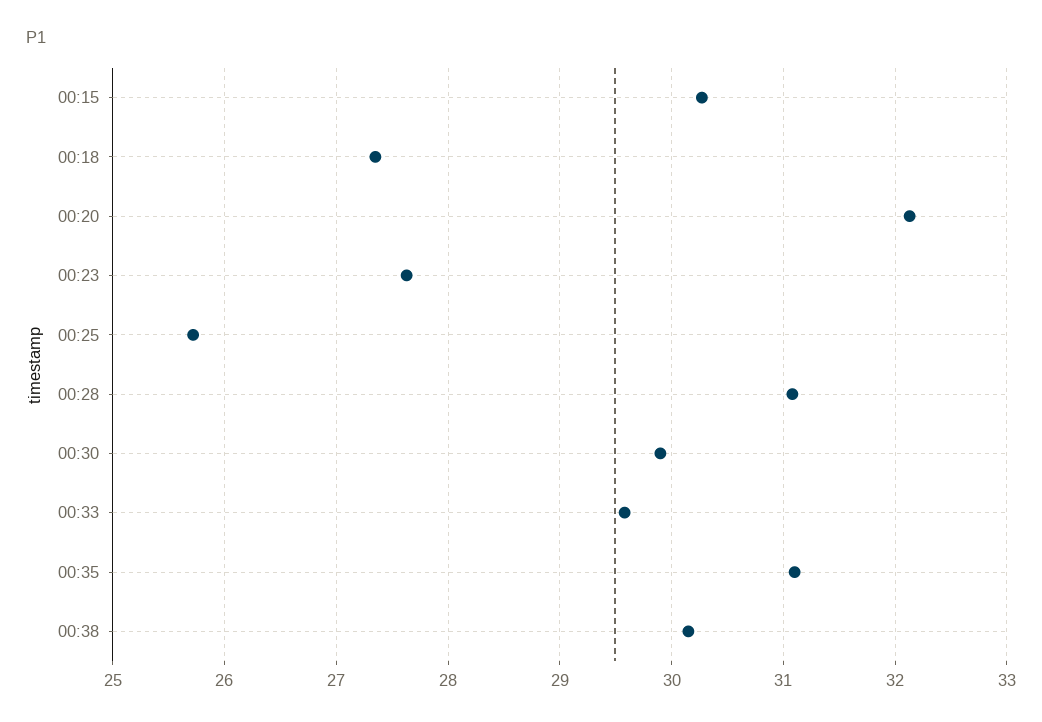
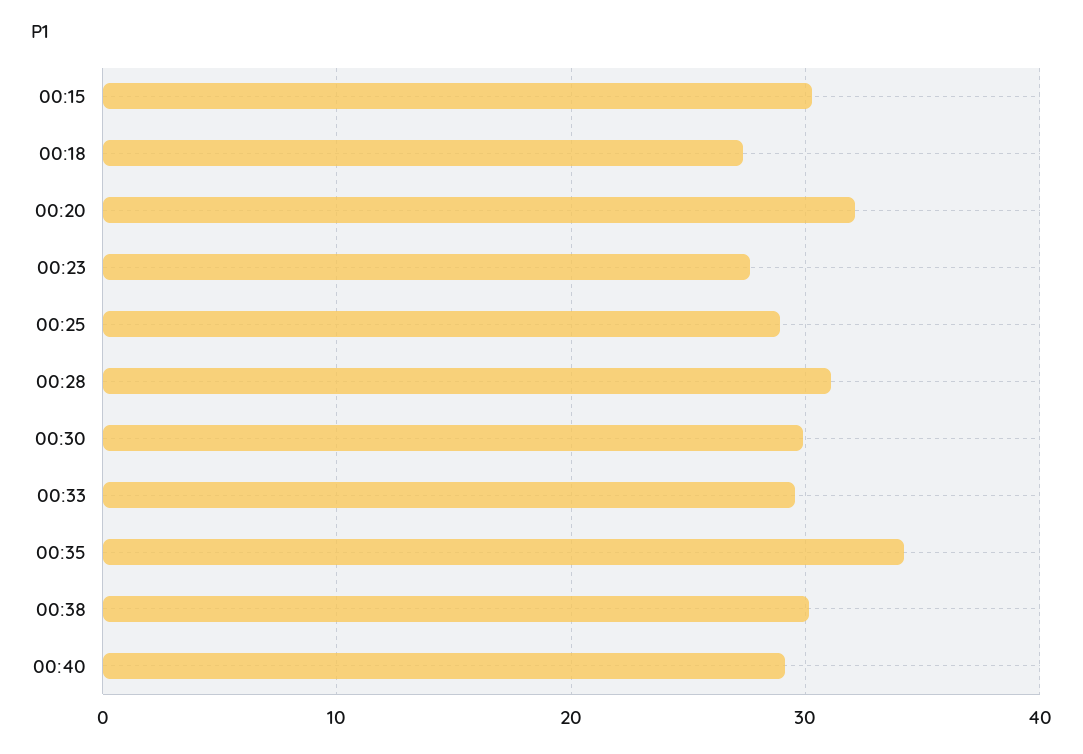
00:25: 25.7 -> 29
00:35: 31.1 -> 34
00:40: none -> 29

